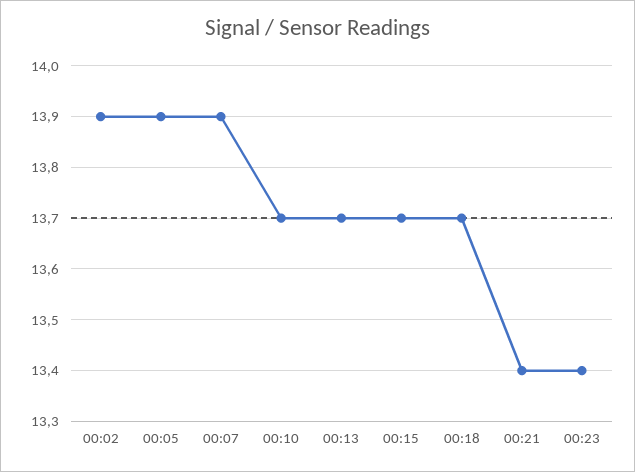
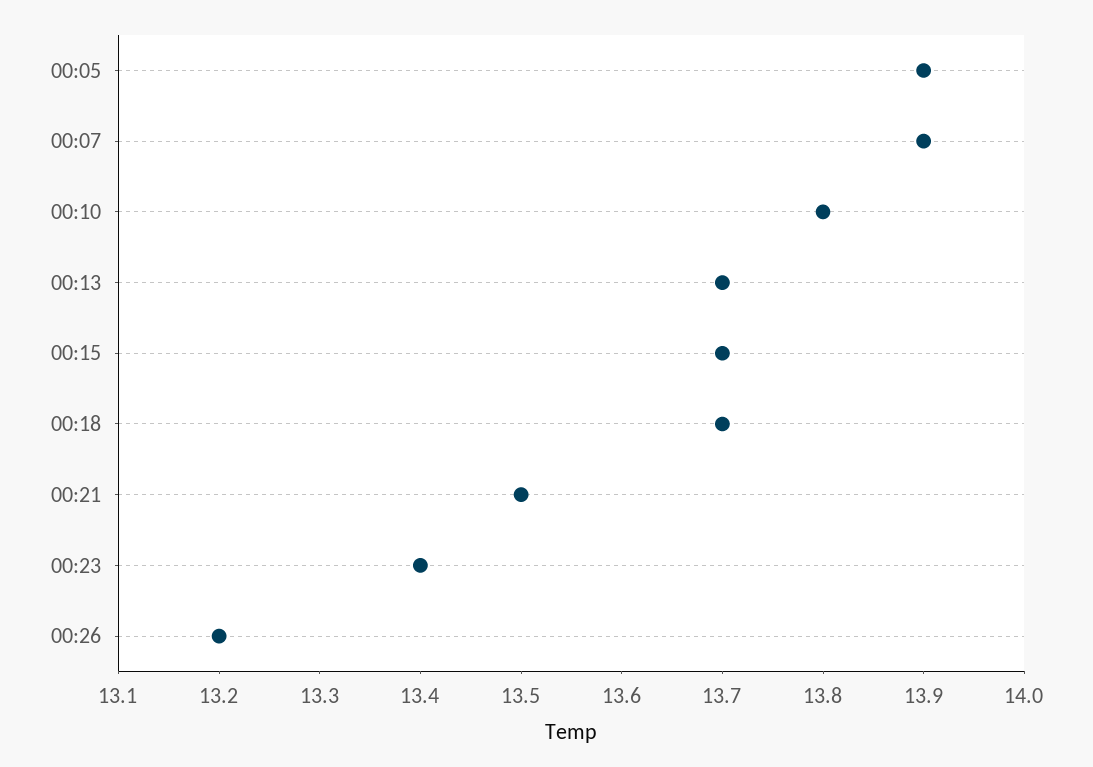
00:02: 13.9 -> none
00:10: 13.7 -> 13.8
00:21: 13.4 -> 13.5
00:26: none -> 13.2

